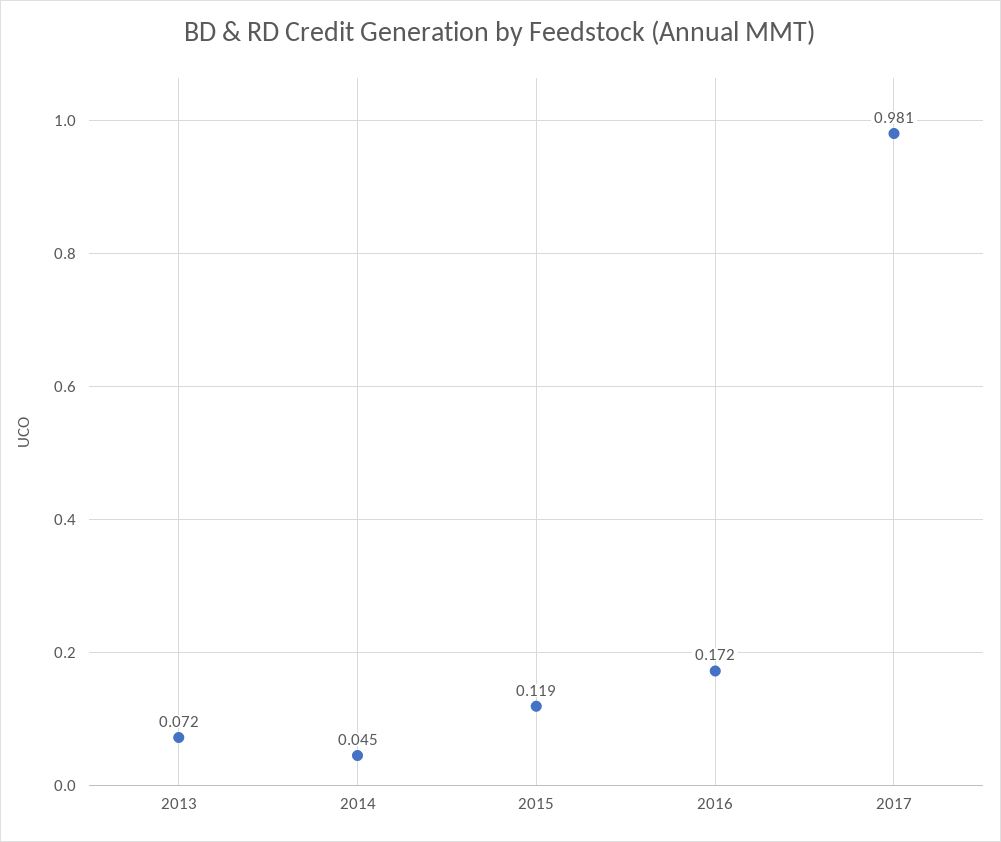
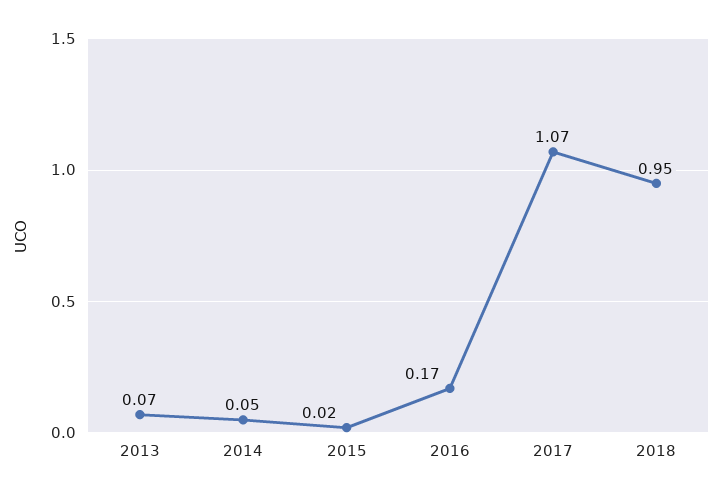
2015: 0.119 -> 0.02
2017: 0.981 -> 1.07
2018: none -> 0.95

